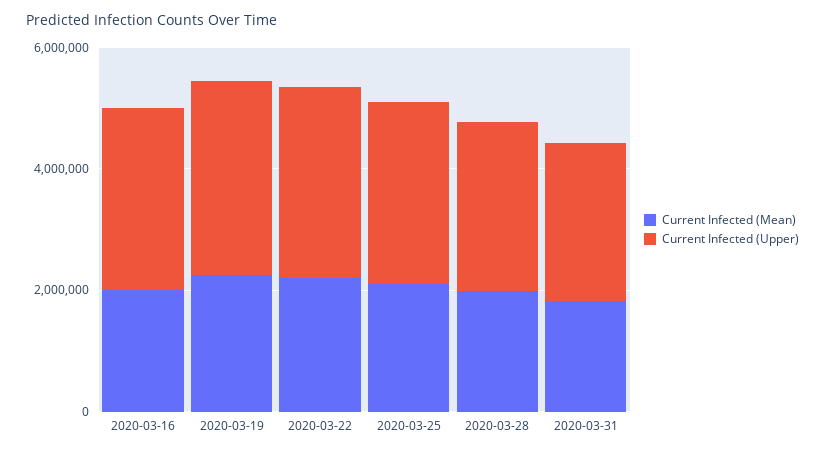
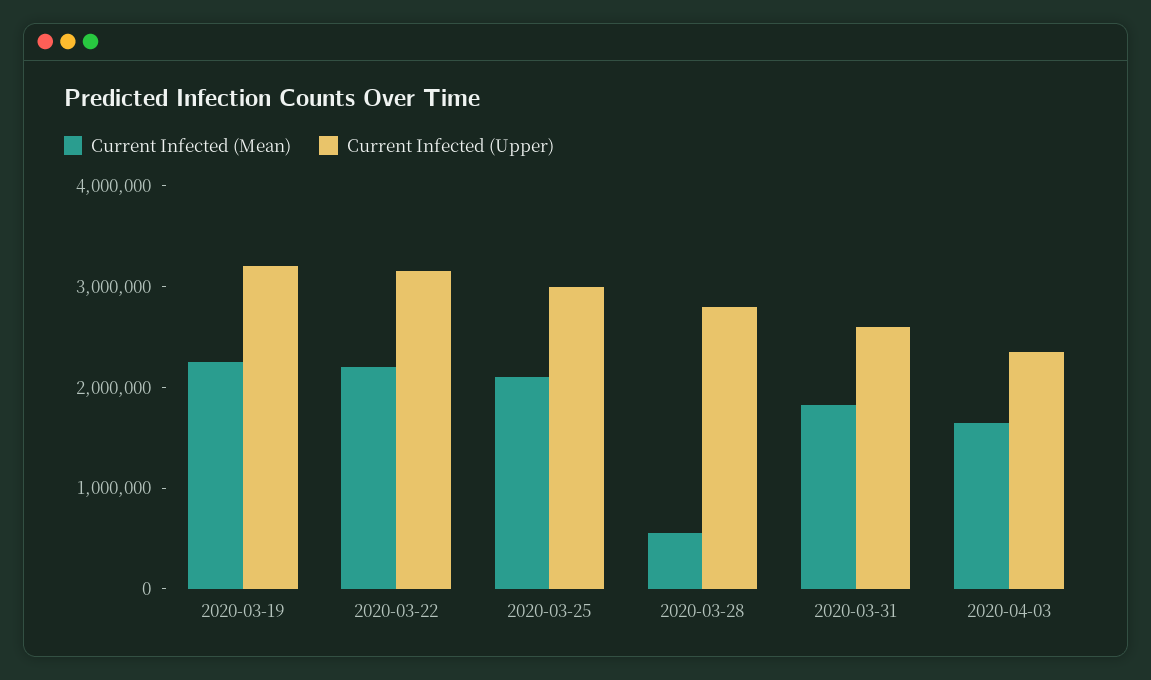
Current Infected (Mean), 2020-03-16: 2000000 -> none
Current Infected (Upper), 2020-03-16: 3000000 -> none
Current Infected (Mean), 2020-03-28: 2000000 -> 600000
Current Infected (Mean), 2020-04-03: none -> 1600000
Current Infected (Upper), 2020-04-03: none -> 2400000

